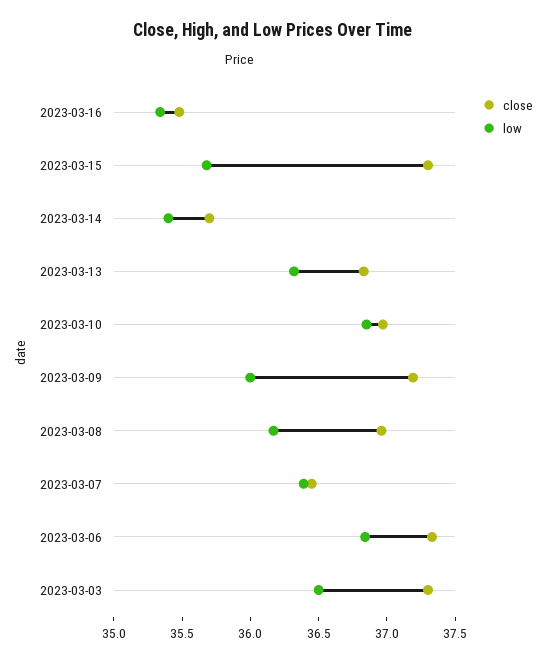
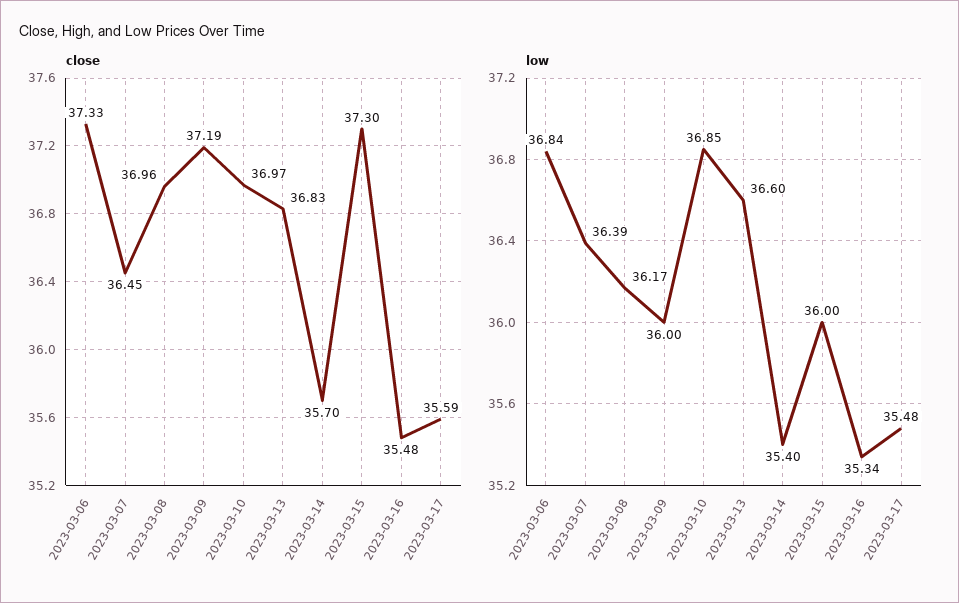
low, 2023-03-15: 35.7 -> 36
low, 2023-03-13: 36.3 -> 36.6
close, 2023-03-03: 37.3 -> none
low, 2023-03-03: 36.5 -> none
close, 2023-03-17: none -> 35.59
low, 2023-03-17: none -> 35.48

